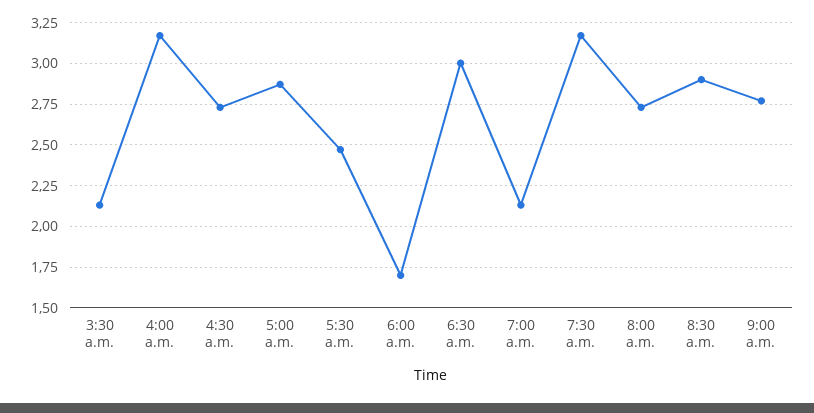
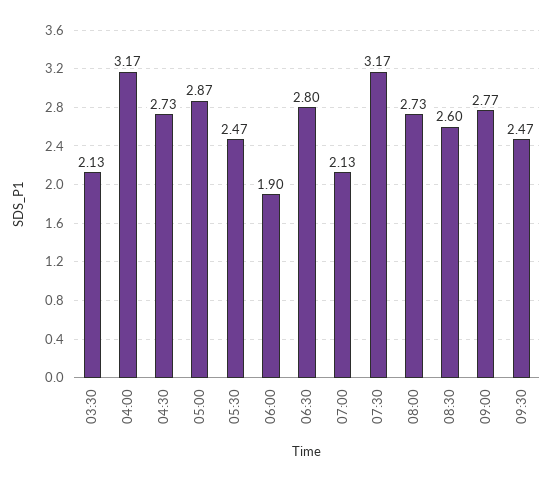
6:00 a.m.: 1.7 -> 1.9
6:30 a.m.: 3 -> 2.8
8:30 a.m.: 2.9 -> 2.6
09:30: none -> 2.47

